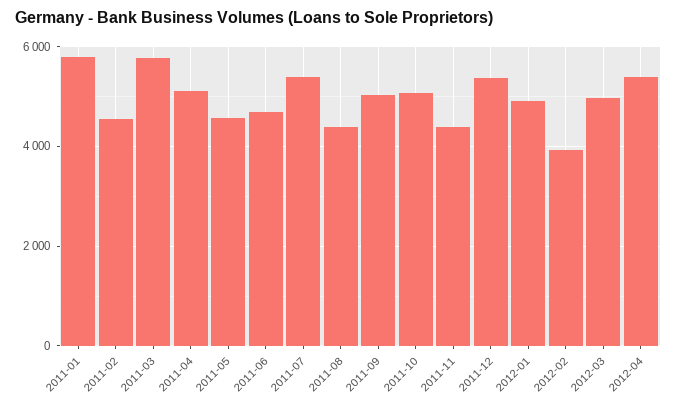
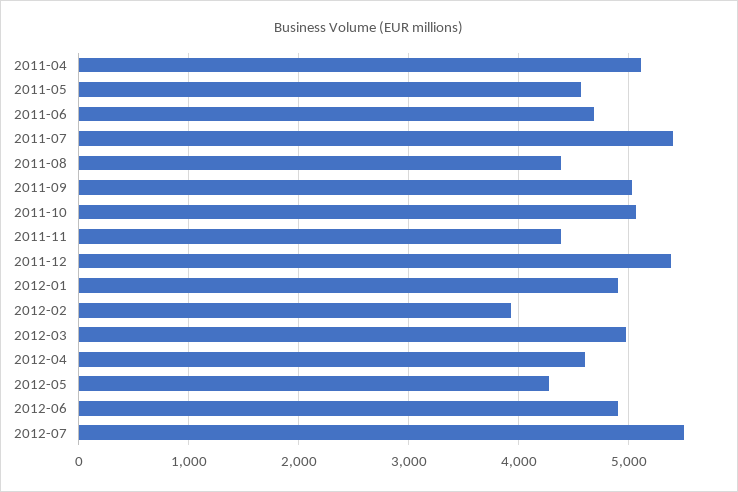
2011-01: 5800 -> none
2011-02: 4600 -> none
2011-03: 5800 -> none
2012-04: 5400 -> 4600
2012-05: none -> 4300
2012-06: none -> 4900
2012-07: none -> 5500

